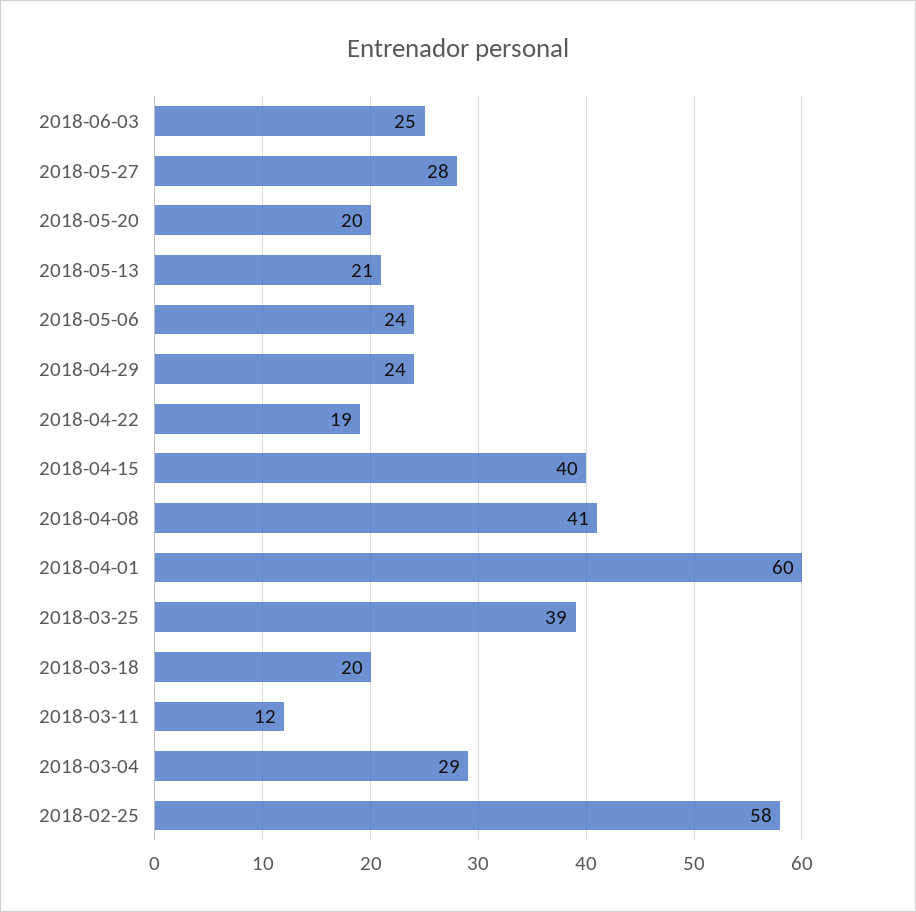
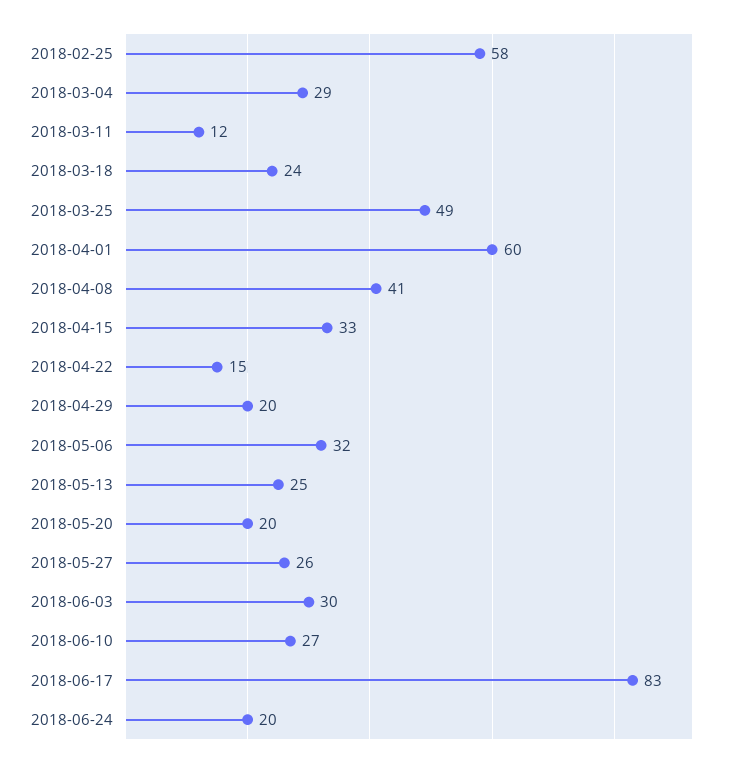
2018-06-03: 25 -> 30
2018-05-27: 28 -> 26
2018-05-13: 21 -> 25
2018-05-06: 24 -> 32
2018-04-29: 24 -> 20
2018-04-22: 19 -> 15
2018-04-15: 40 -> 33
2018-03-25: 39 -> 49
2018-03-18: 20 -> 24
2018-06-10: none -> 27
2018-06-17: none -> 83
2018-06-24: none -> 20

